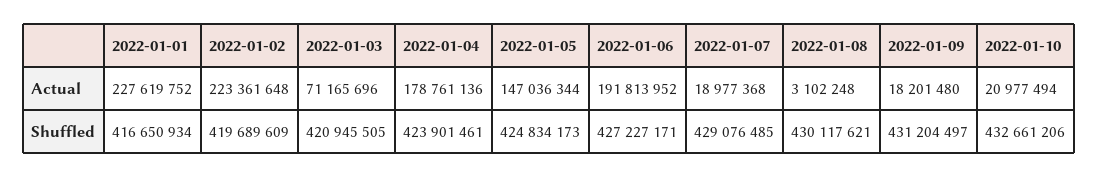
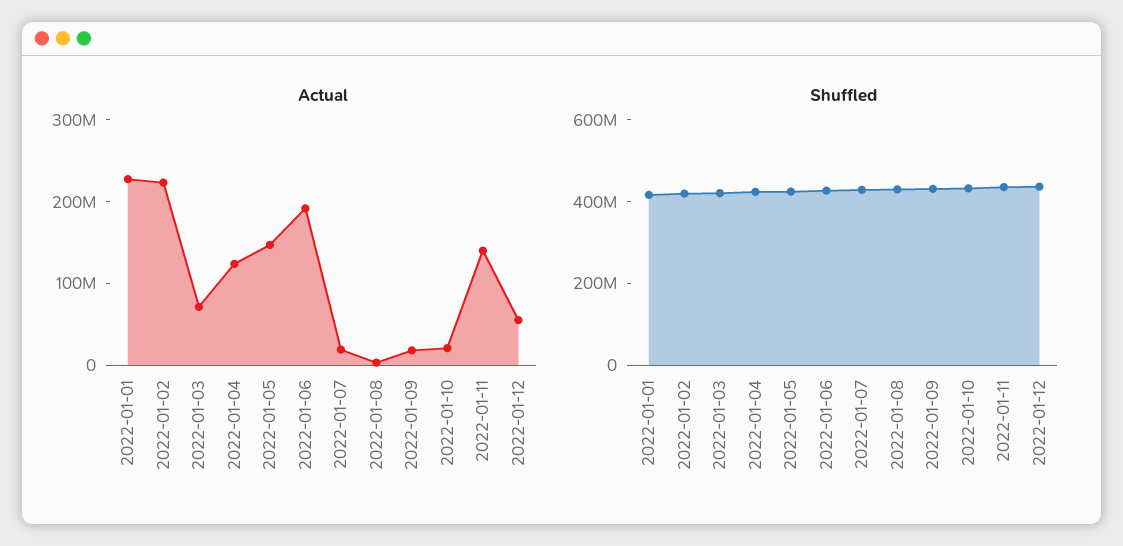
Actual, 2022-01-04: 178761136 -> 120000000
Actual, 2022-01-11: none -> 140000000
Actual, 2022-01-12: none -> 60000000
Shuffled, 2022-01-11: none -> 450000000
Shuffled, 2022-01-12: none -> 450000000

